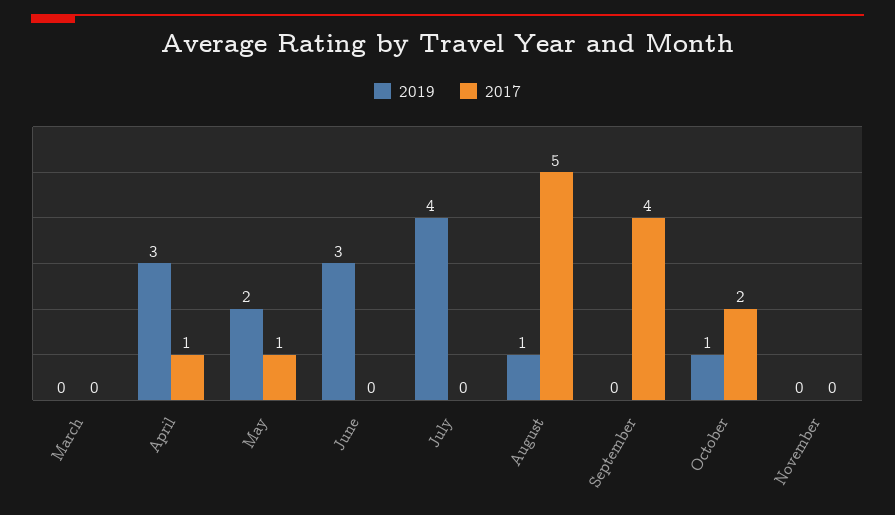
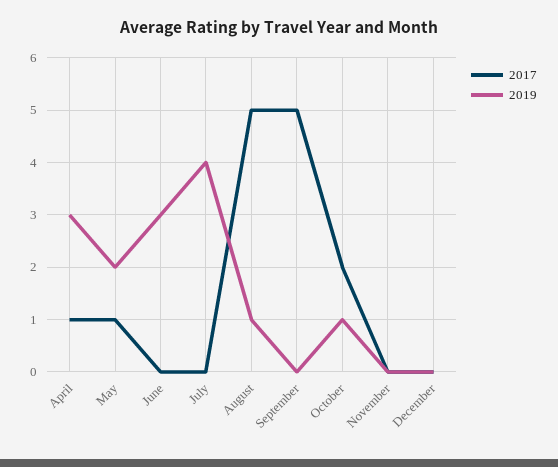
2019, March: 0 -> none
2017, March: 0 -> none
2017, September: 4 -> 5
2017, December: none -> 0
2019, December: none -> 0

